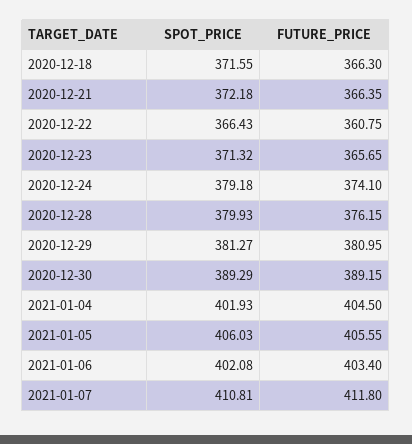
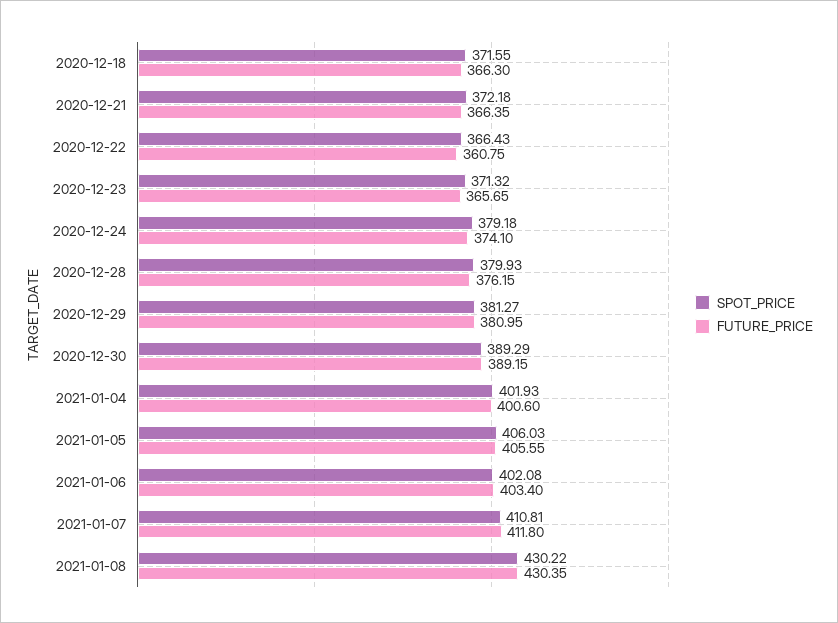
FUTURE_PRICE, 2021-01-04: 404.5 -> 400.6
SPOT_PRICE, 2021-01-08: none -> 430.22
FUTURE_PRICE, 2021-01-08: none -> 430.35

